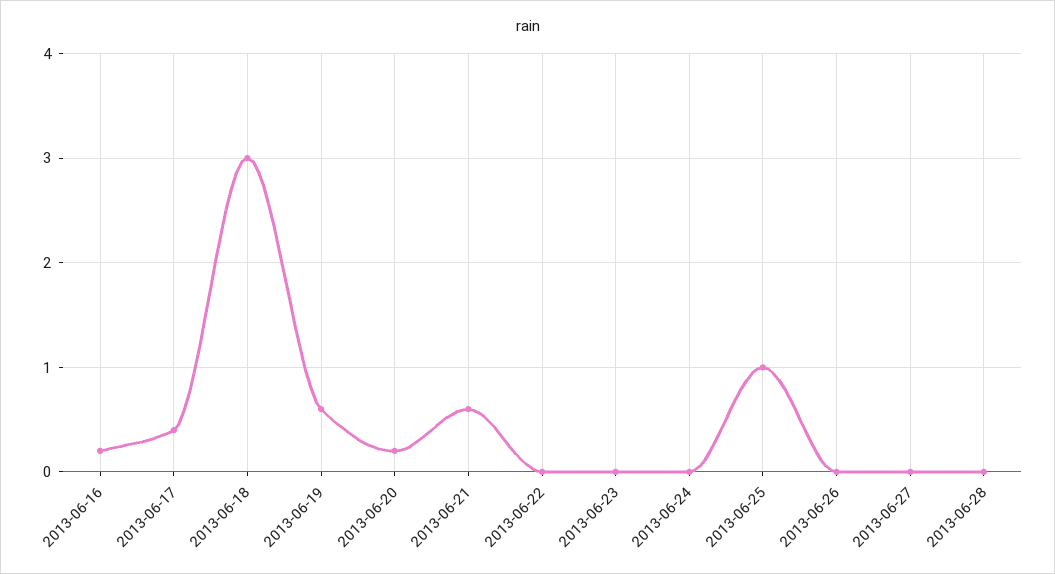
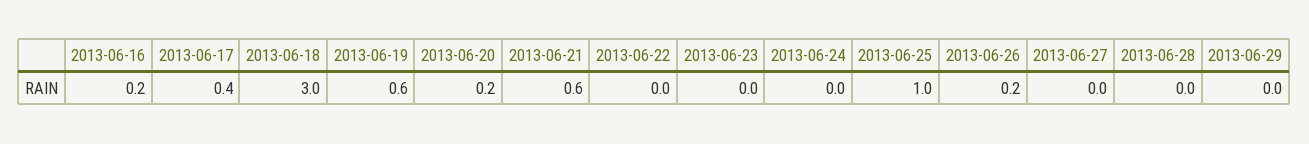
2013-06-26: 0 -> 0.2
2013-06-29: none -> 0

